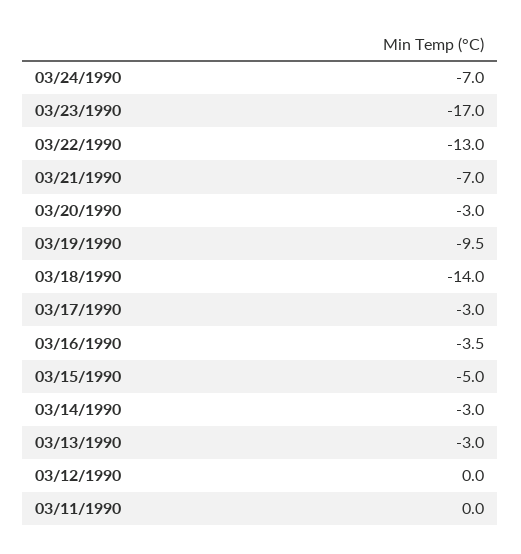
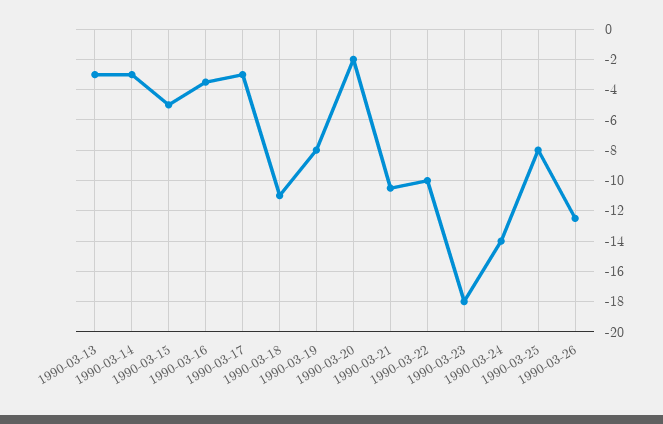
03/24/1990: -7 -> -14
03/23/1990: -17 -> -18
03/22/1990: -13 -> -10
03/21/1990: -7 -> -10.5
03/20/1990: -3 -> -2
03/19/1990: -9.5 -> -8
03/18/1990: -14 -> -11
03/12/1990: 0 -> none
03/11/1990: 0 -> none
1990-03-25: none -> -8
1990-03-26: none -> -12.5

